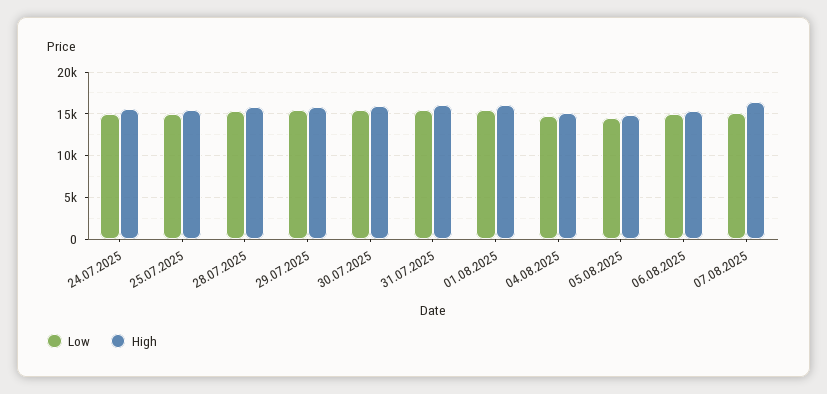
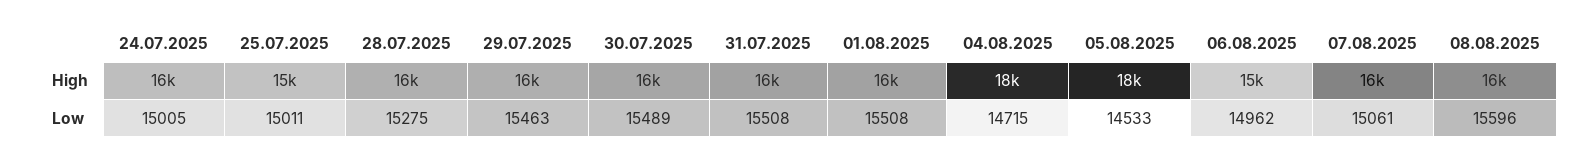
High, 04.08.2025: 15000 -> 18000
High, 05.08.2025: 15000 -> 18000
High, 08.08.2025: none -> 16000
Low, 08.08.2025: none -> 15596

